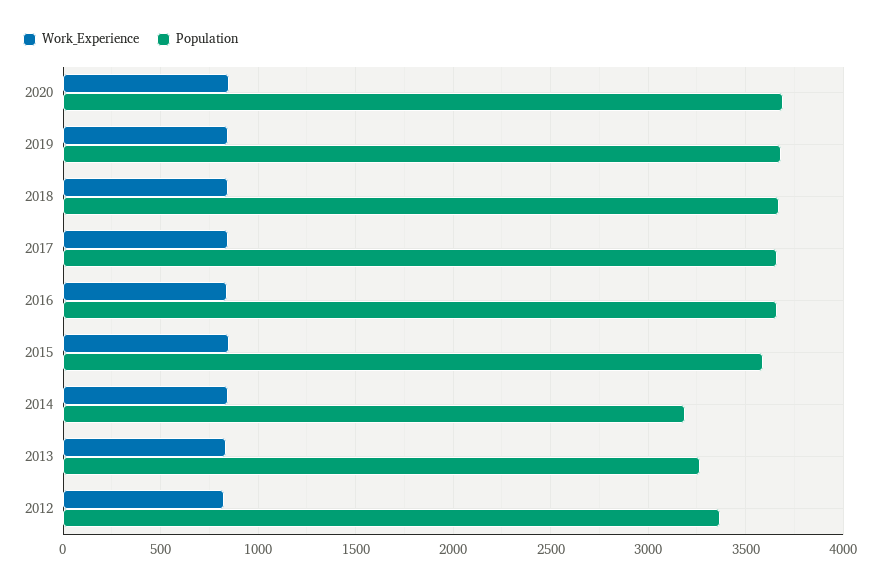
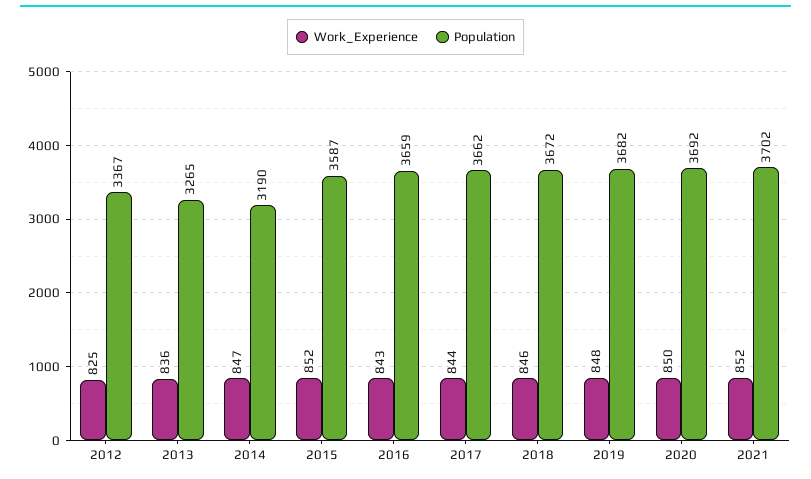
Work_Experience, 2021: none -> 852
Population, 2021: none -> 3702

